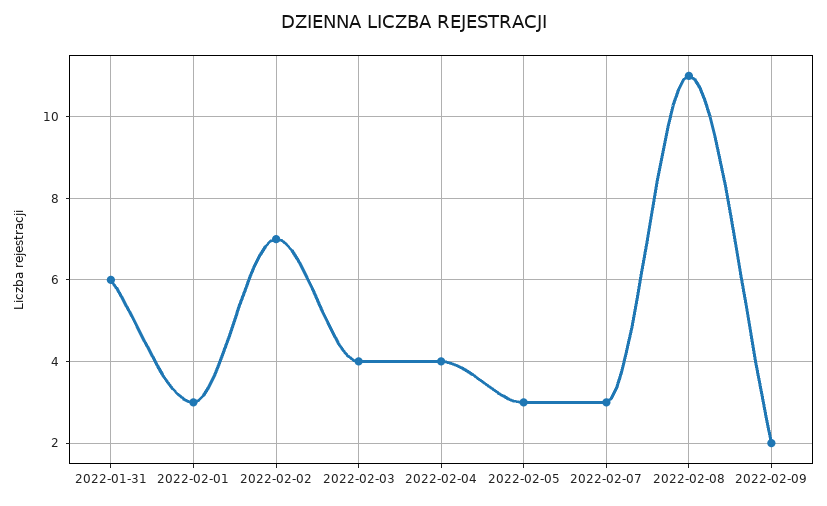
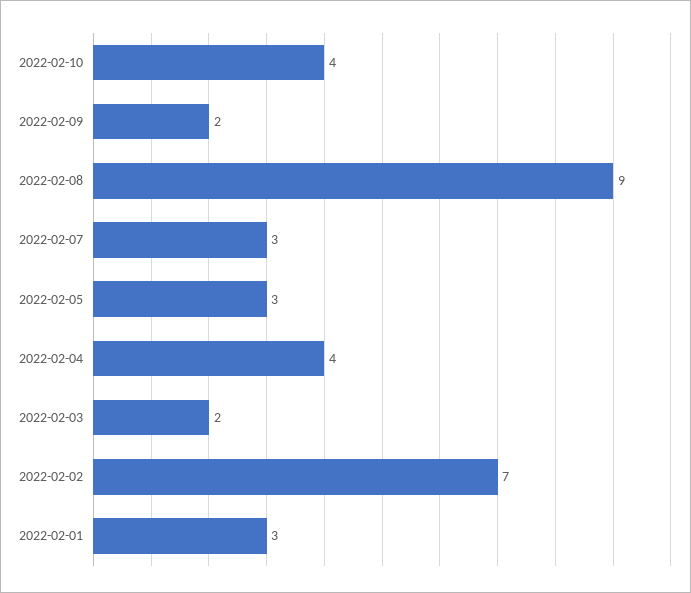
2022-01-31: 6 -> none
2022-02-03: 4 -> 2
2022-02-08: 11 -> 9
2022-02-10: none -> 4

